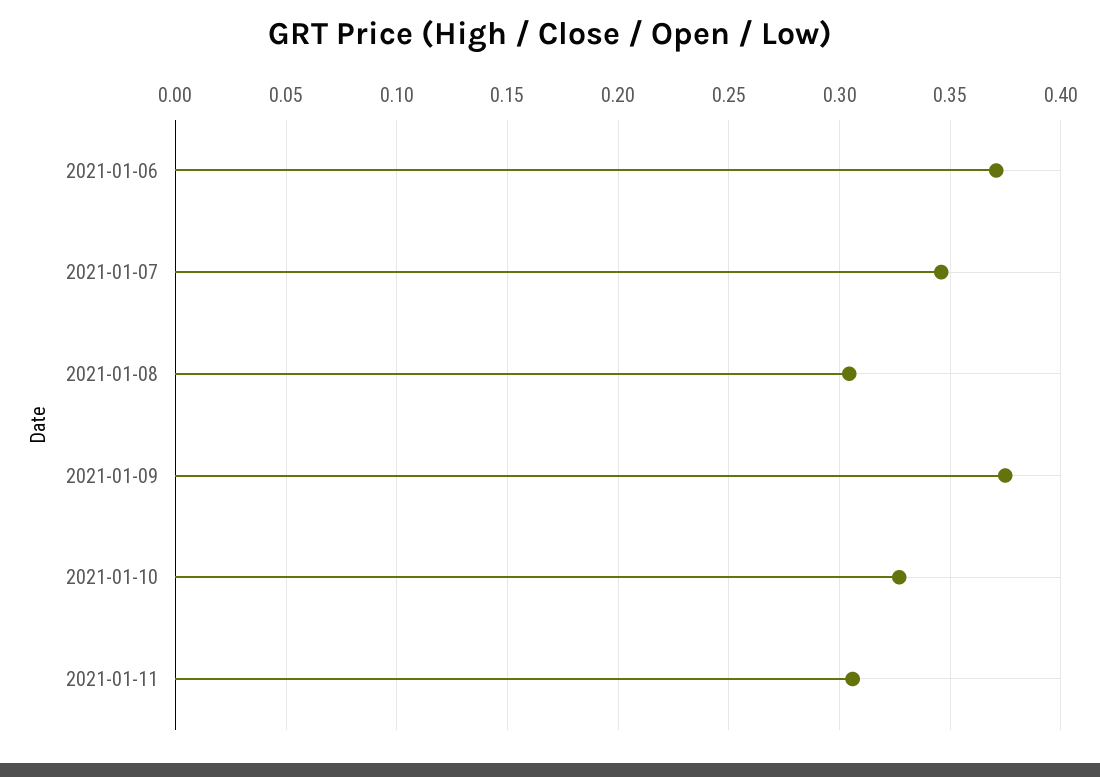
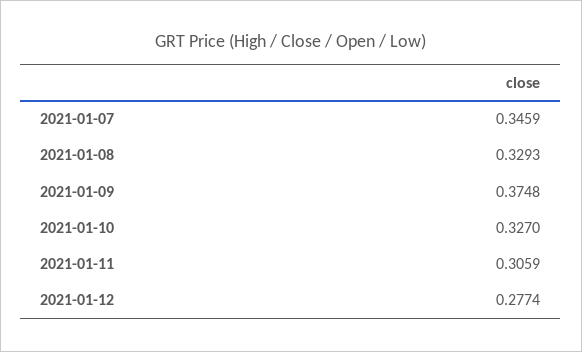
2021-01-06: 0.37 -> none
2021-01-08: 0.305 -> 0.3293
2021-01-12: none -> 0.2774

